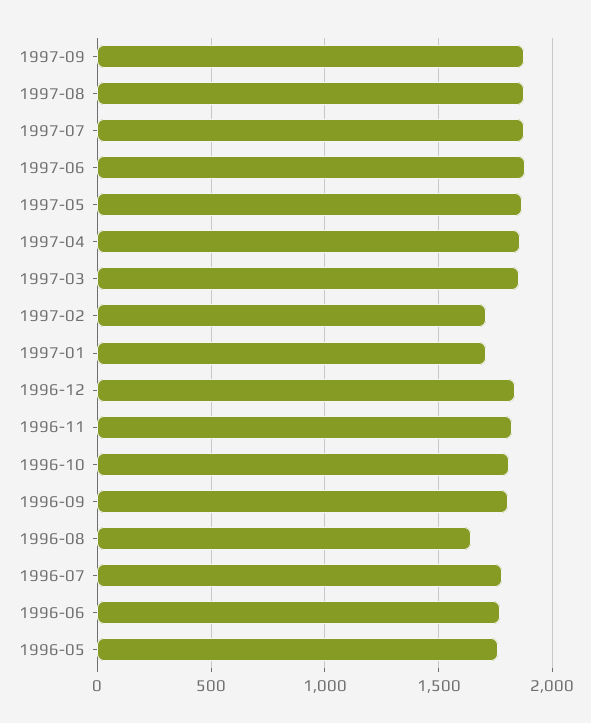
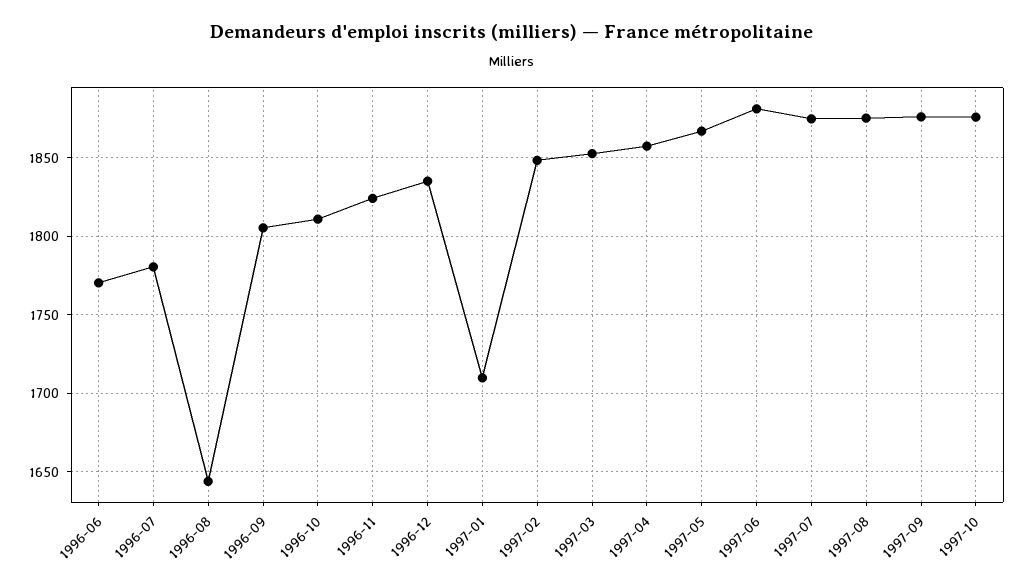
1997-02: 1700 -> 1850
1996-05: 1750 -> none
1997-10: none -> 1875

